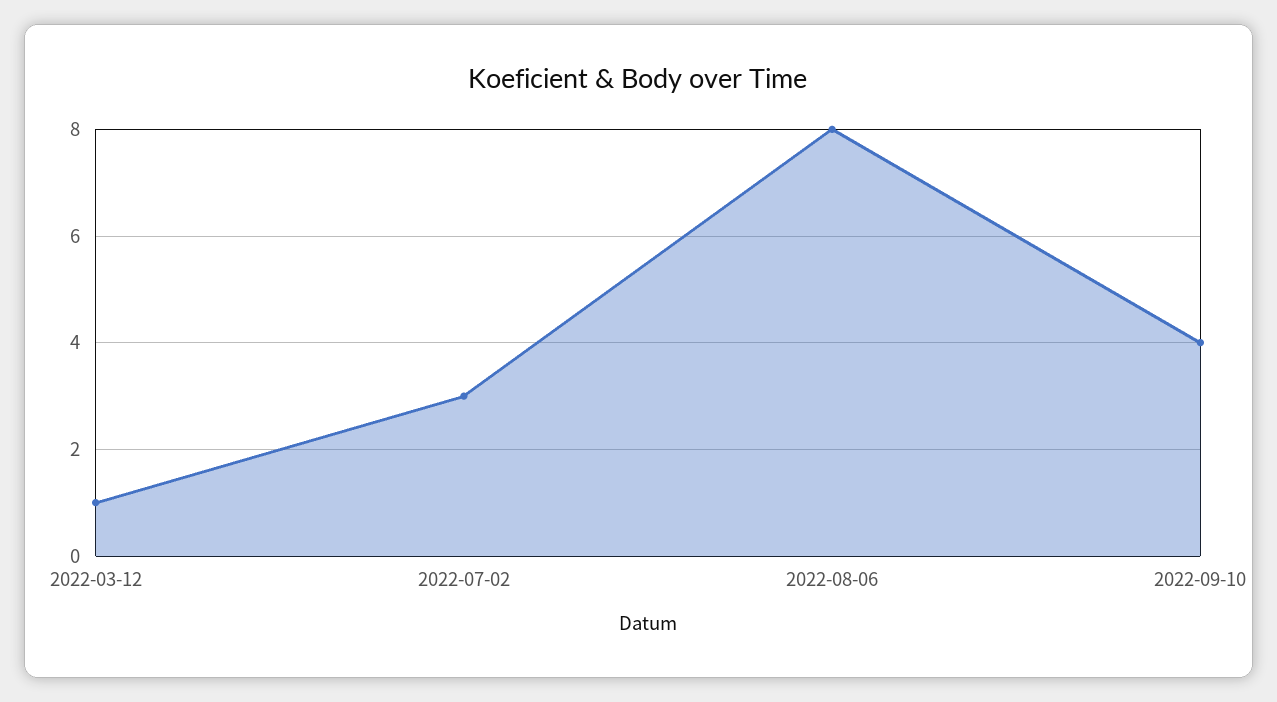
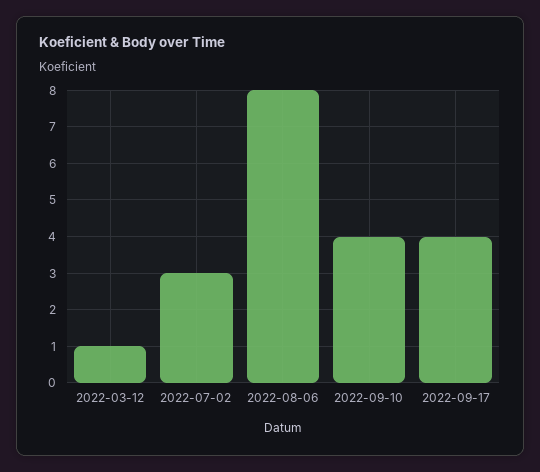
2022-09-17: none -> 4

